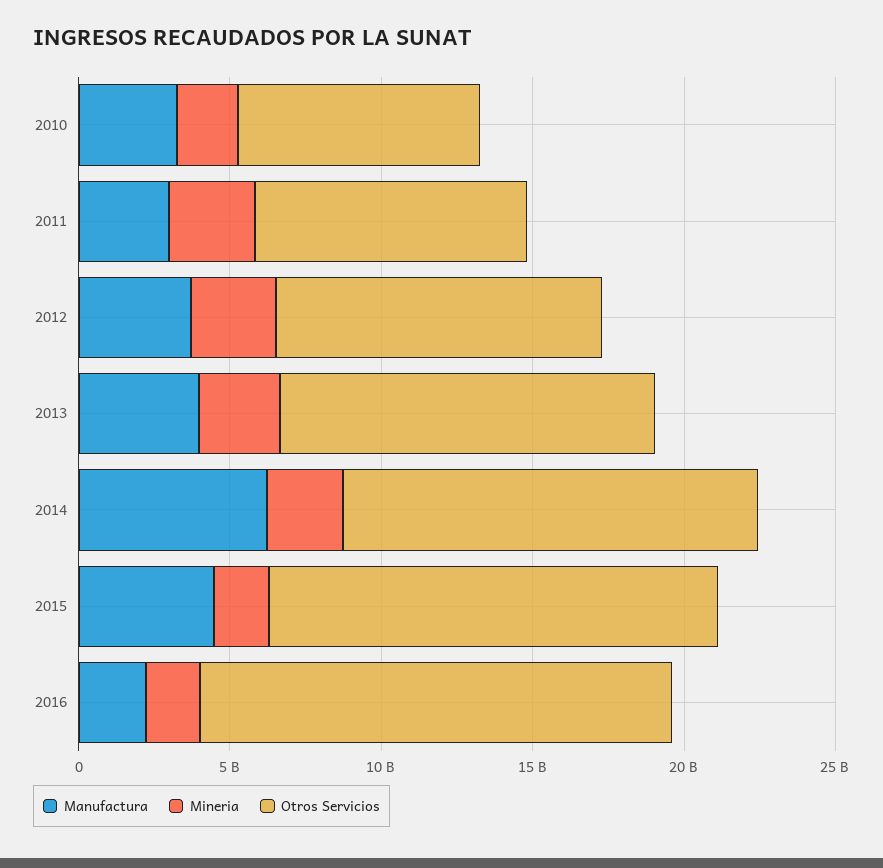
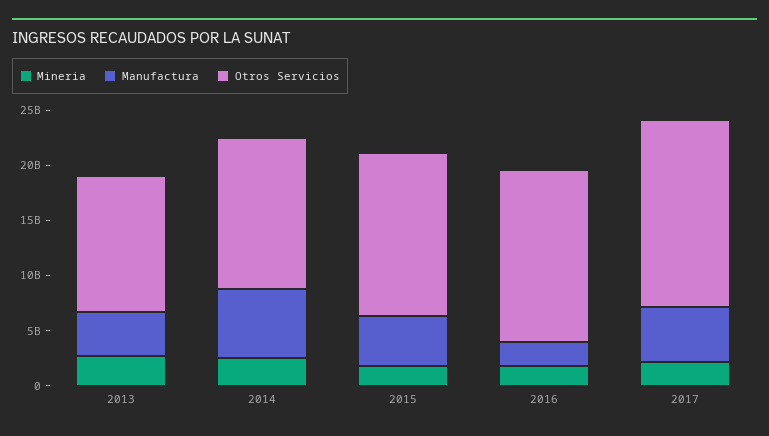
Manufactura, 2010: 3000000000 -> none
Mineria, 2010: 2000000000 -> none
Otros Servicios, 2010: 8000000000 -> none
Manufactura, 2011: 3000000000 -> none
Mineria, 2011: 3000000000 -> none
Otros Servicios, 2011: 9000000000 -> none
Manufactura, 2012: 4000000000 -> none
Mineria, 2012: 3000000000 -> none
Otros Servicios, 2012: 11000000000 -> none
Mineria, 2017: none -> 2000000000
Manufactura, 2017: none -> 5000000000
Otros Servicios, 2017: none -> 17000000000

